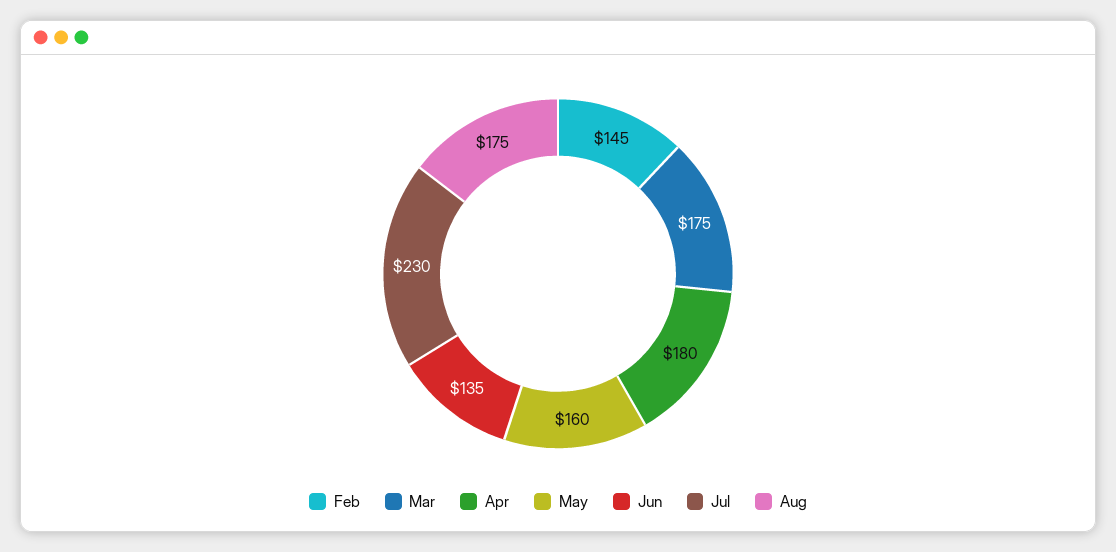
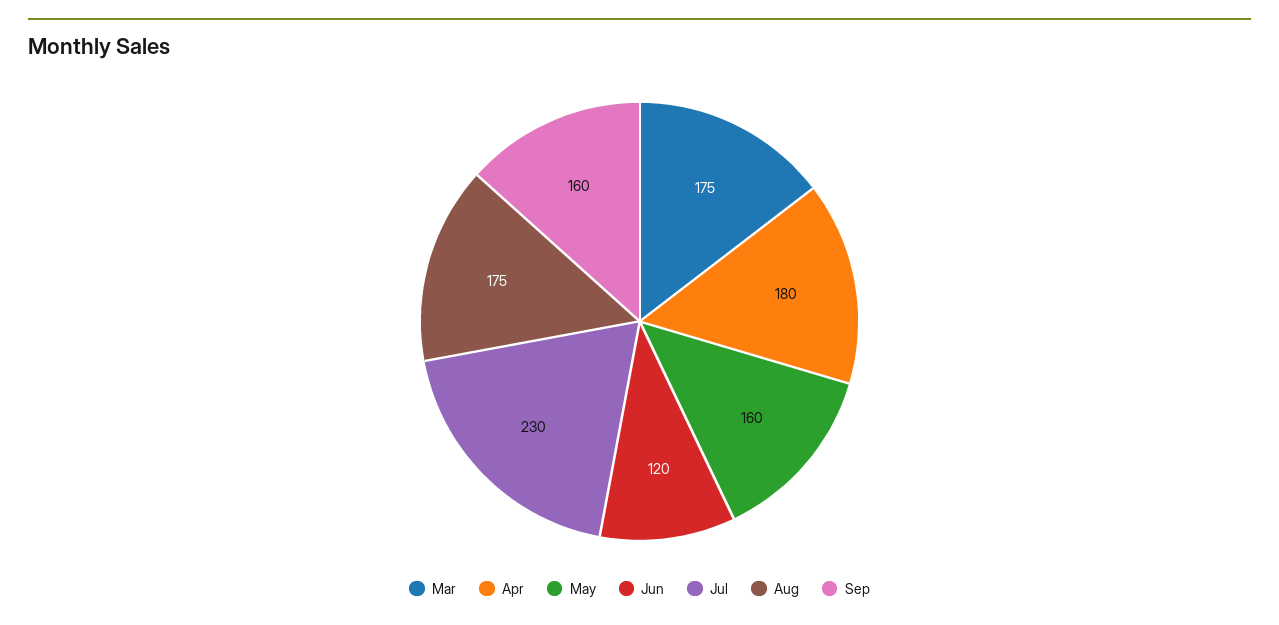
Feb: 145 -> none
Jun: 135 -> 120
Sep: none -> 160

